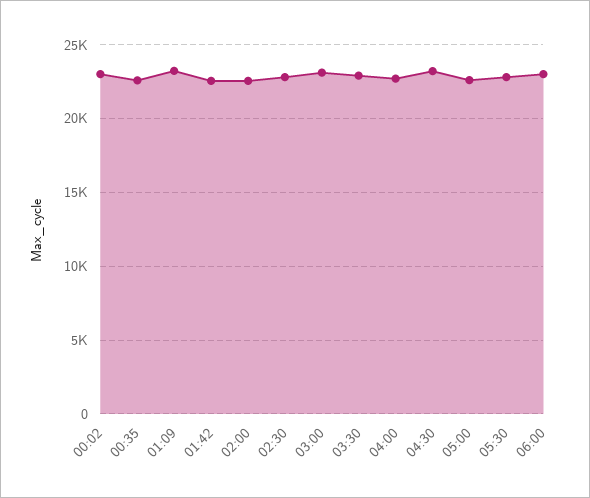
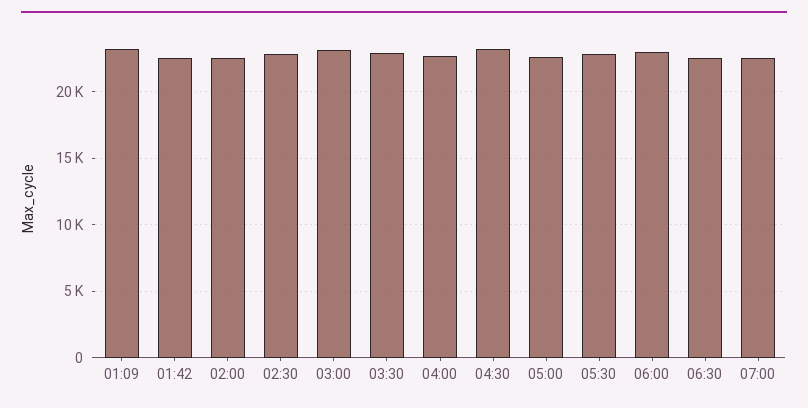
00:02: 23000 -> none
00:35: 22500 -> none
06:30: none -> 22500
07:00: none -> 22500

